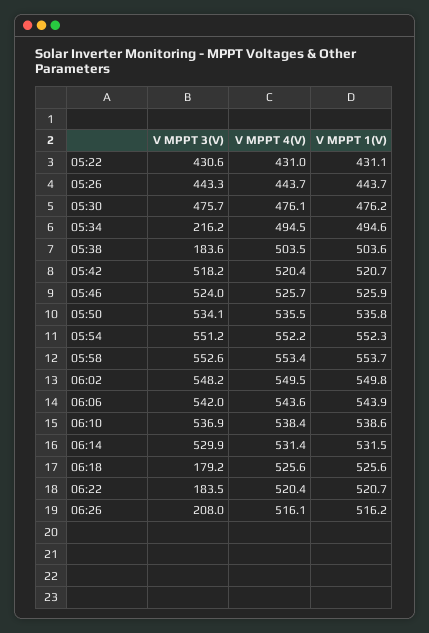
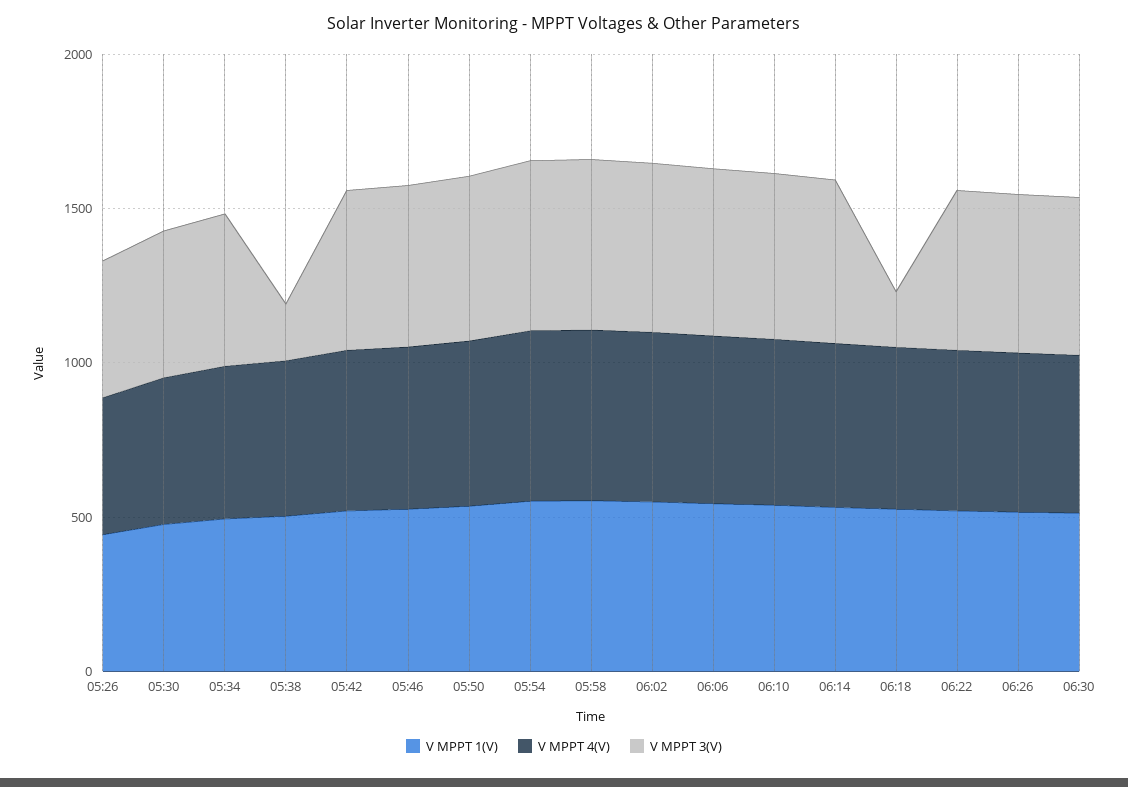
V MPPT 3(V), 05:22: 430.6 -> none
V MPPT 4(V), 05:22: 431 -> none
V MPPT 1(V), 05:22: 431.1 -> none
V MPPT 3(V), 05:34: 216.2 -> 500
V MPPT 3(V), 06:22: 183.5 -> 500
V MPPT 3(V), 06:26: 208 -> 500
V MPPT 1(V), 06:30: none -> 500
V MPPT 4(V), 06:30: none -> 500
V MPPT 3(V), 06:30: none -> 500

